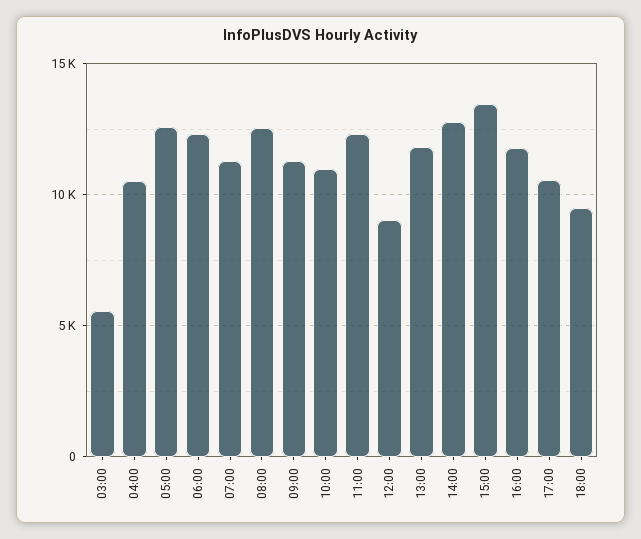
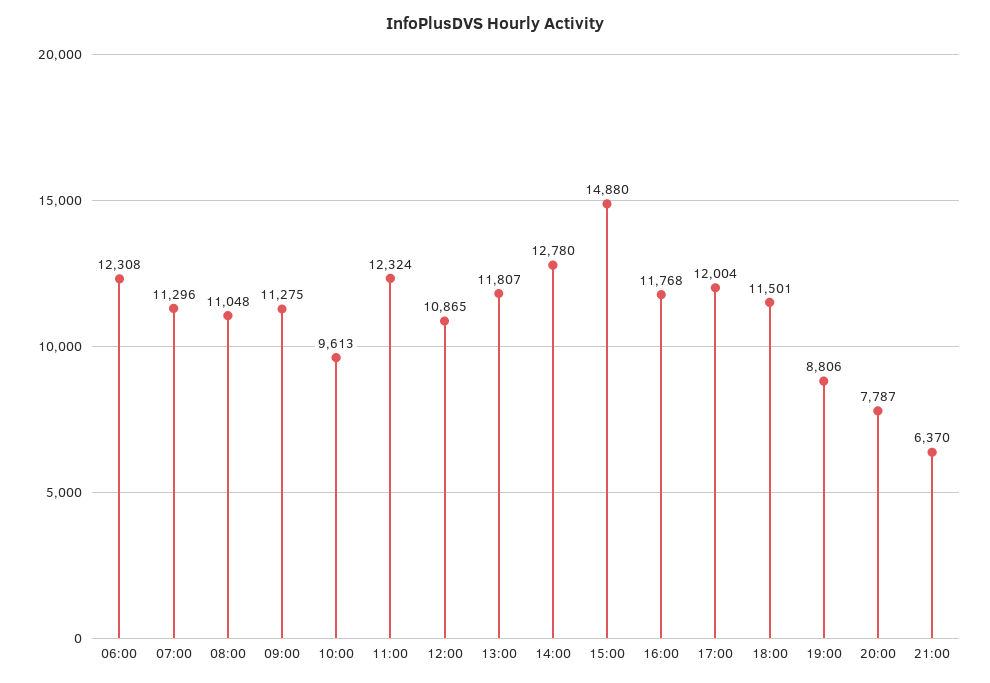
03:00: 5500 -> none
04:00: 10500 -> none
05:00: 12500 -> none
08:00: 12500 -> 11048
10:00: 11000 -> 9613
12:00: 9000 -> 10865
15:00: 13500 -> 14880
17:00: 10500 -> 12004
18:00: 9500 -> 11501
19:00: none -> 8806
20:00: none -> 7787
21:00: none -> 6370

